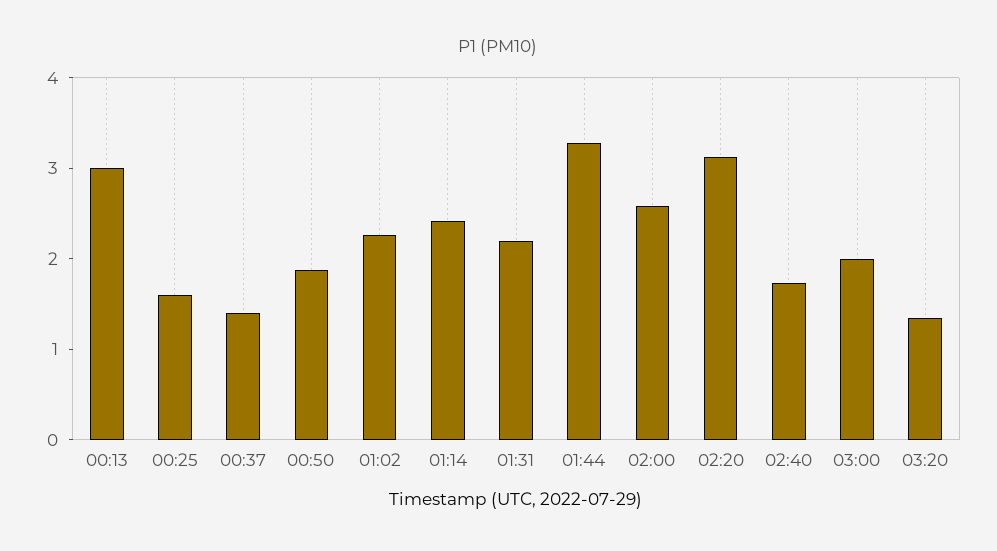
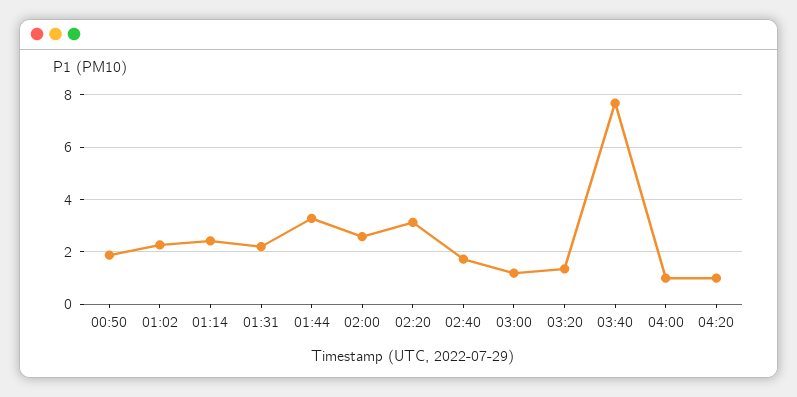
00:13: 3 -> none
00:25: 1.6 -> none
00:37: 1.4 -> none
03:00: 2 -> 1.25
03:40: none -> 7.75
04:00: none -> 1
04:20: none -> 1

